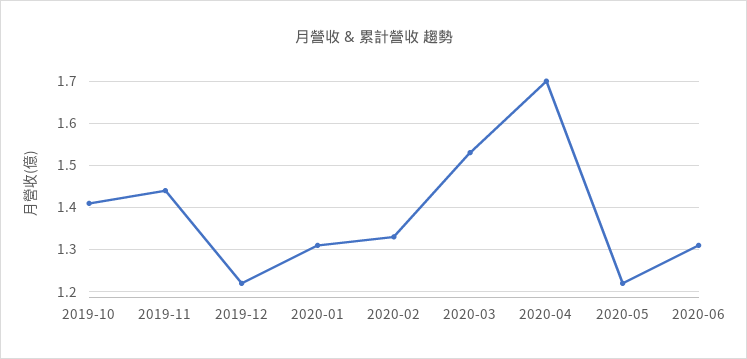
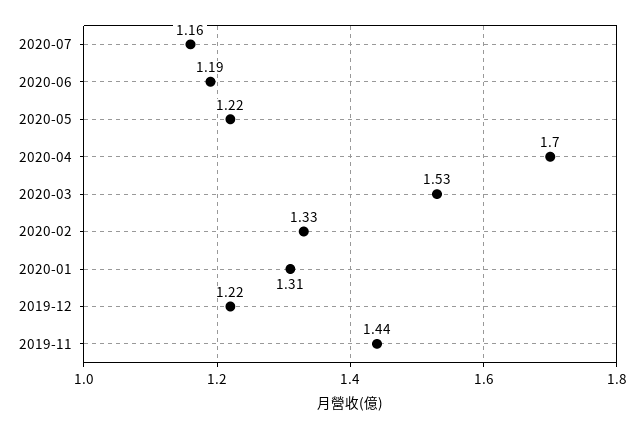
2019-10: 1.4 -> none
2020-06: 1.3 -> 1.19
2020-07: none -> 1.16

